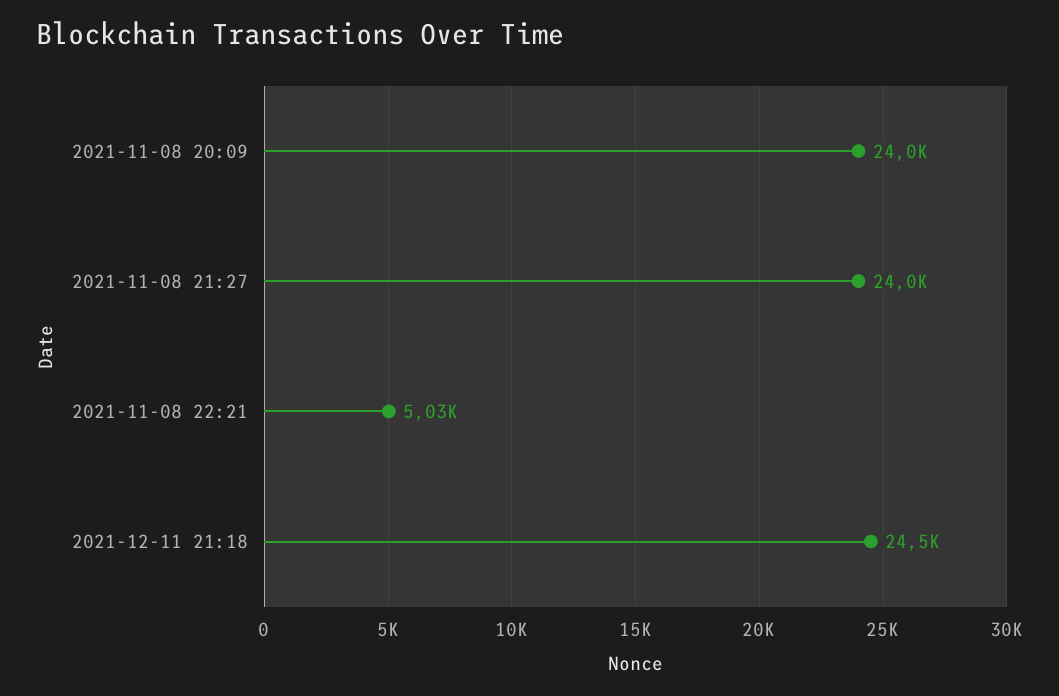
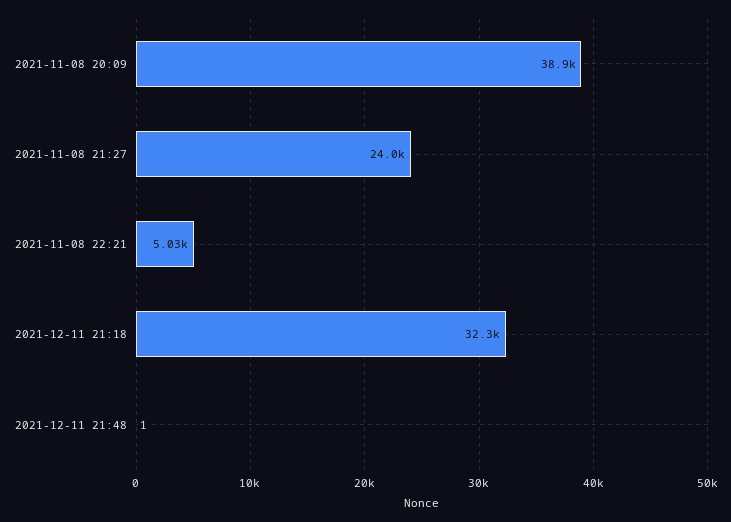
2021-11-08 20:09: 24000 -> 38900
2021-12-11 21:18: 24500 -> 32300
2021-12-11 21:48: none -> 1

